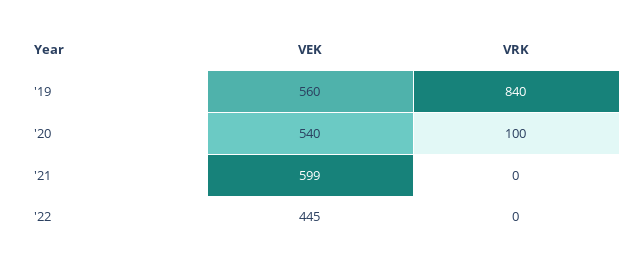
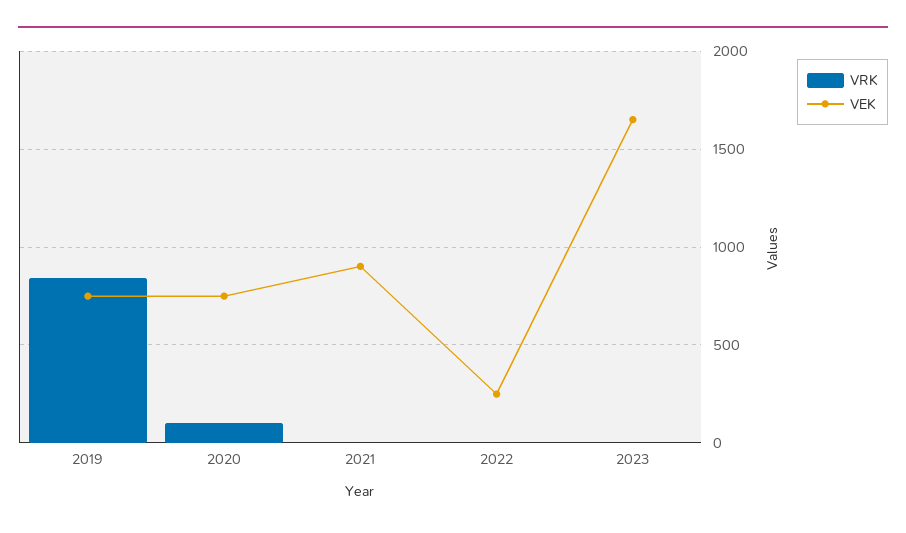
VEK, '19: 560 -> 750
VEK, '20: 540 -> 750
VEK, '21: 599 -> 900
VEK, '22: 445 -> 250
VRK, 2023: none -> 0
VEK, 2023: none -> 1650

